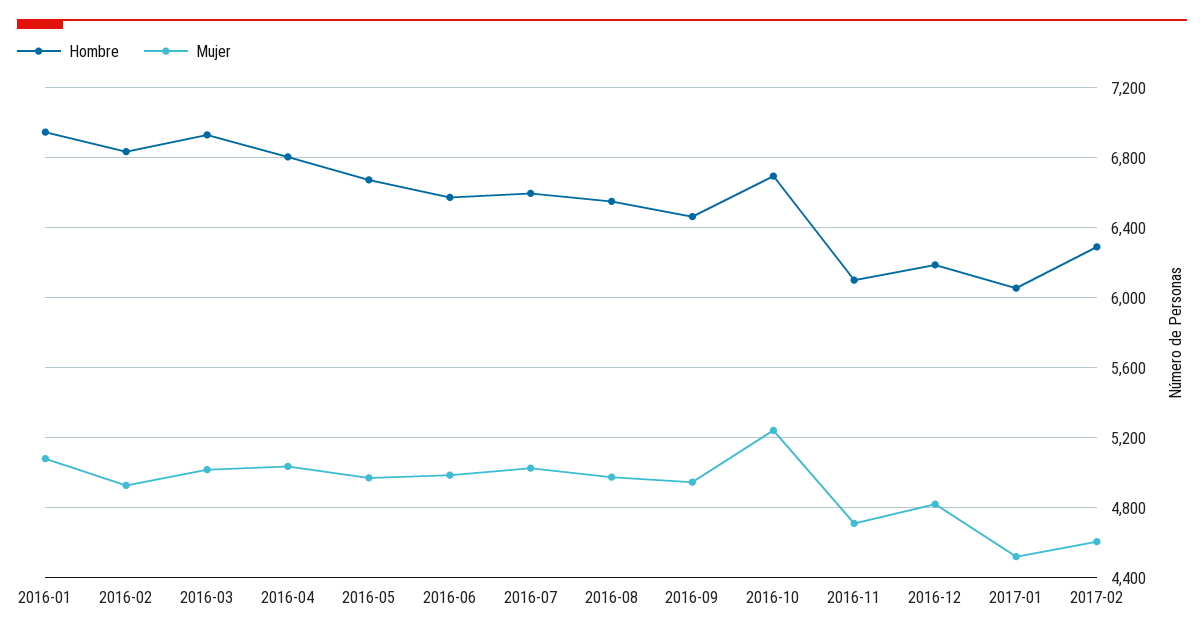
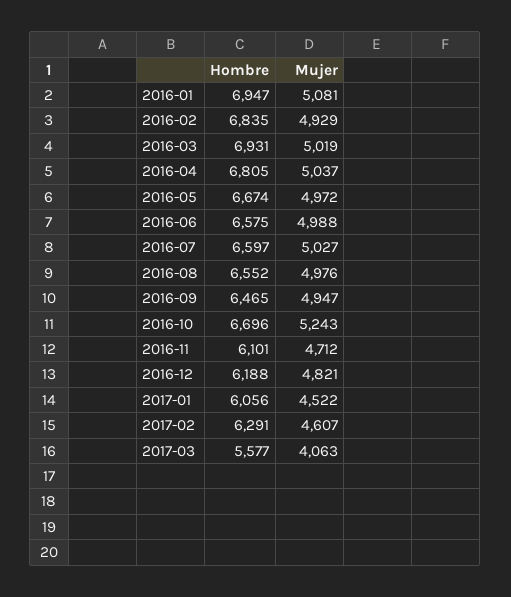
Hombre, 2017-03: none -> 5577
Mujer, 2017-03: none -> 4063

